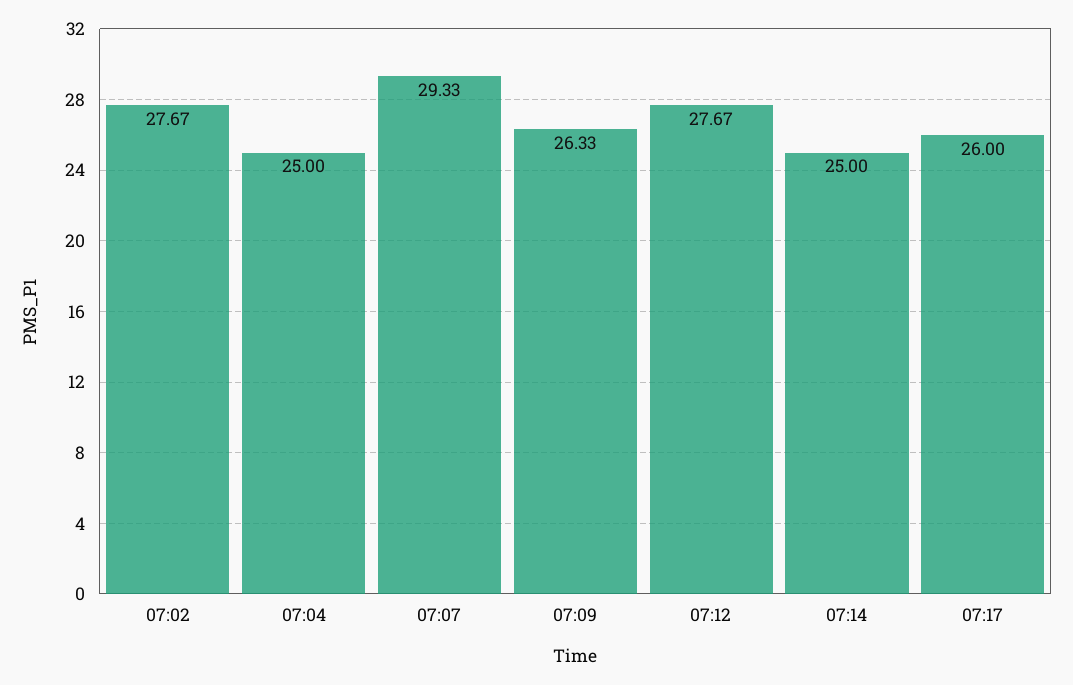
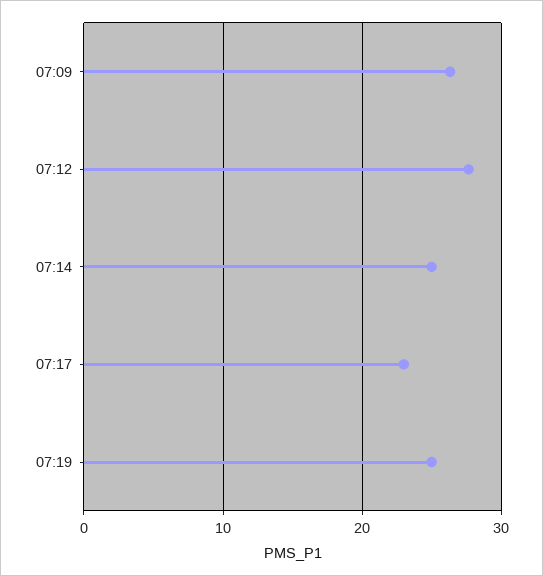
07:02: 27.67 -> none
07:04: 25 -> none
07:07: 29.33 -> none
07:17: 26 -> 23
07:19: none -> 25

